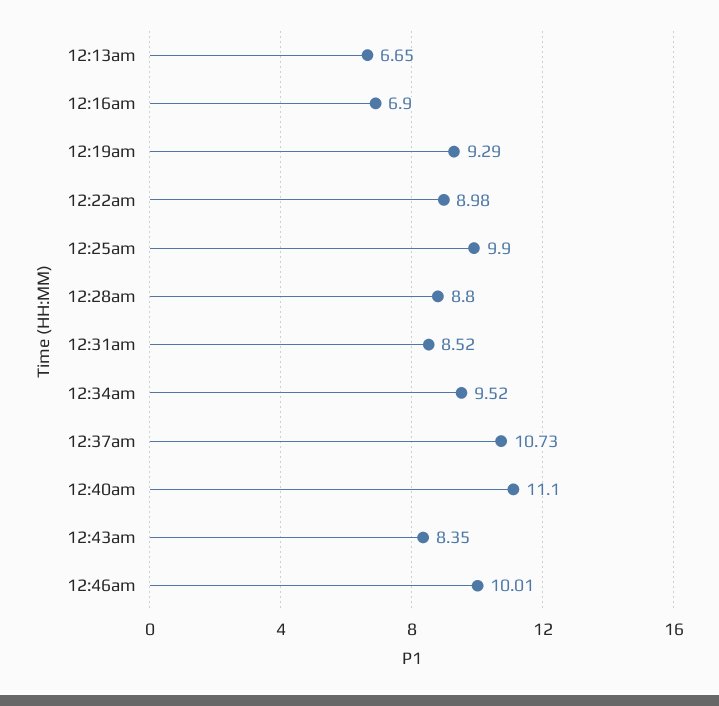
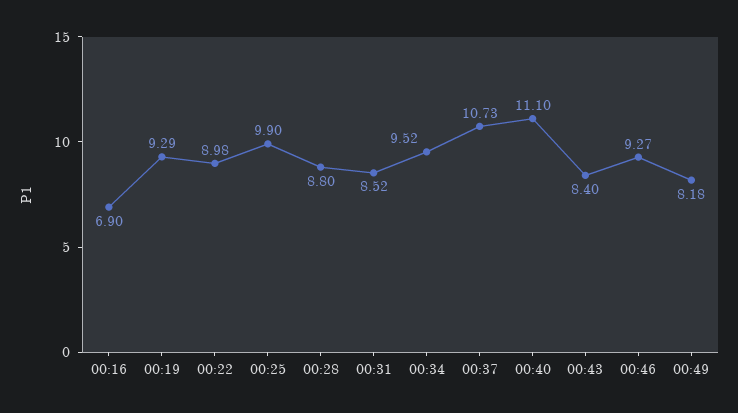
12:13am: 6.65 -> none
12:43am: 8.35 -> 8.4
12:46am: 10.01 -> 9.27
00:49: none -> 8.18

